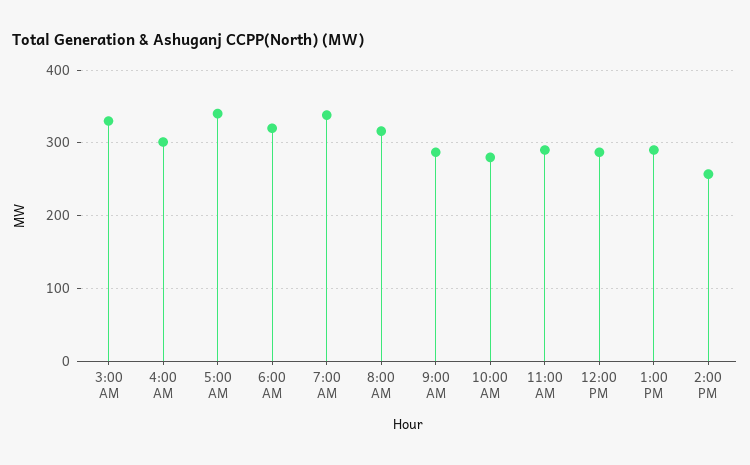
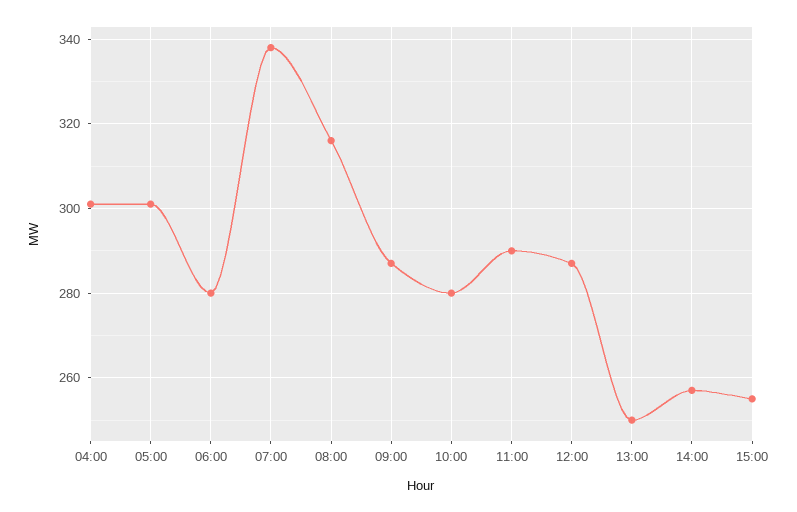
3:00 AM: 330 -> none
5:00 AM: 340 -> 300
6:00 AM: 320 -> 280
1:00 PM: 290 -> 250
15:00: none -> 255

